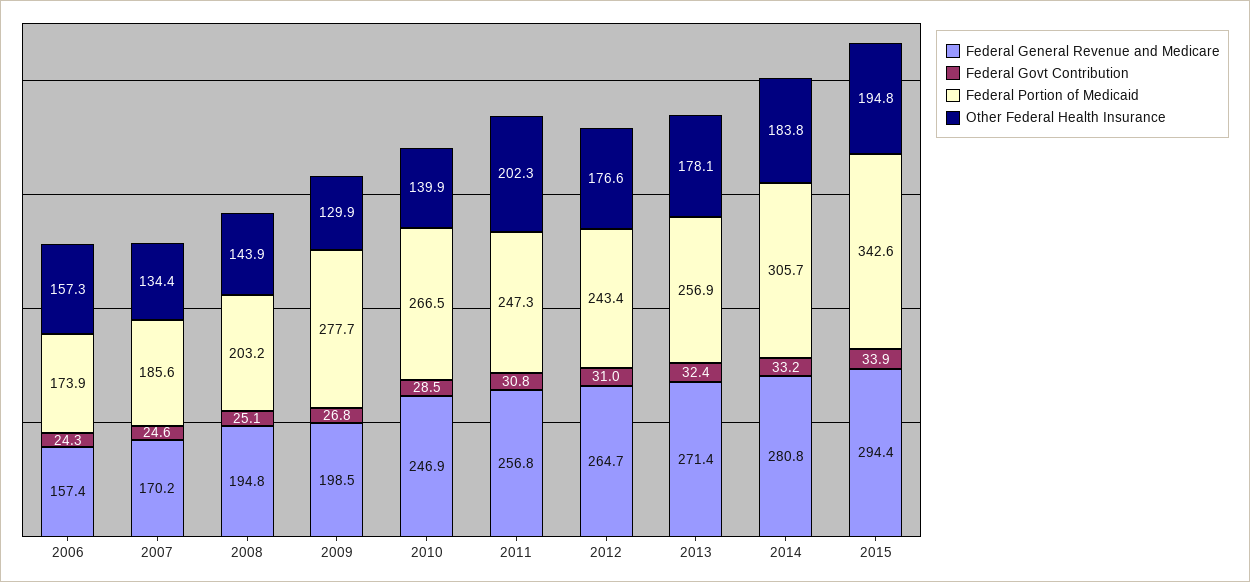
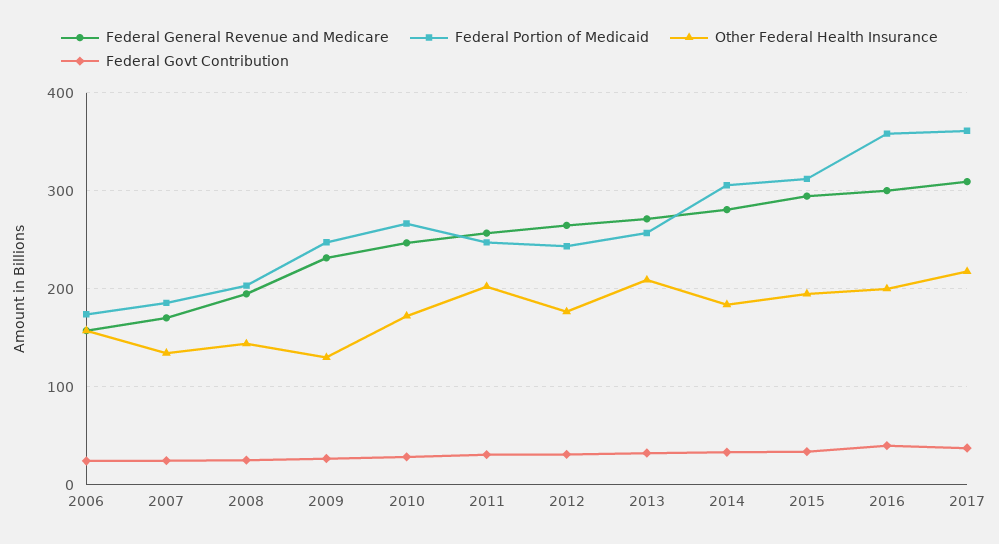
Federal General Revenue and Medicare, 2009: 198.5 -> 230
Federal Portion of Medicaid, 2009: 277.7 -> 250
Other Federal Health Insurance, 2010: 139.9 -> 170
Other Federal Health Insurance, 2013: 178.1 -> 210
Federal Portion of Medicaid, 2015: 342.6 -> 310
Federal General Revenue and Medicare, 2016: none -> 300
Federal Portion of Medicaid, 2016: none -> 360
Other Federal Health Insurance, 2016: none -> 200
Federal Govt Contribution, 2016: none -> 40
Federal General Revenue and Medicare, 2017: none -> 310
Federal Portion of Medicaid, 2017: none -> 360
Other Federal Health Insurance, 2017: none -> 220
Federal Govt Contribution, 2017: none -> 40

